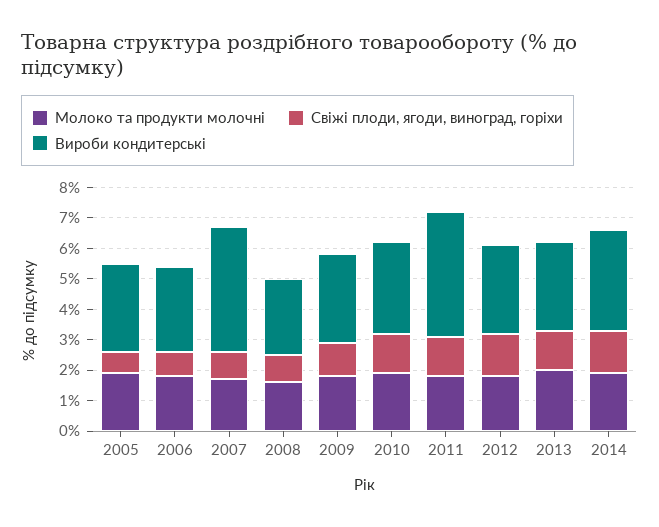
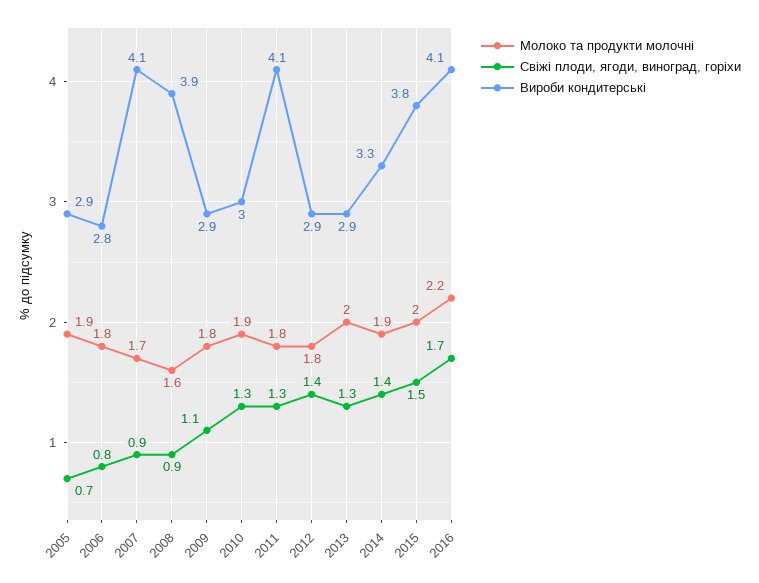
Вироби кондитерські, 2008: 2.5 -> 3.9
Молоко та продукти молочні, 2015: none -> 2
Свіжі плоди, ягоди, виноград, горіхи, 2015: none -> 1.5
Вироби кондитерські, 2015: none -> 3.8
Молоко та продукти молочні, 2016: none -> 2.2
Свіжі плоди, ягоди, виноград, горіхи, 2016: none -> 1.7
Вироби кондитерські, 2016: none -> 4.1

